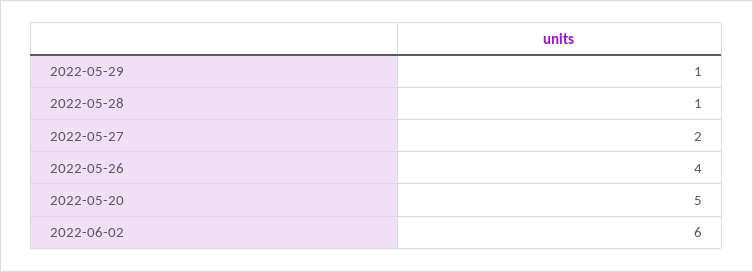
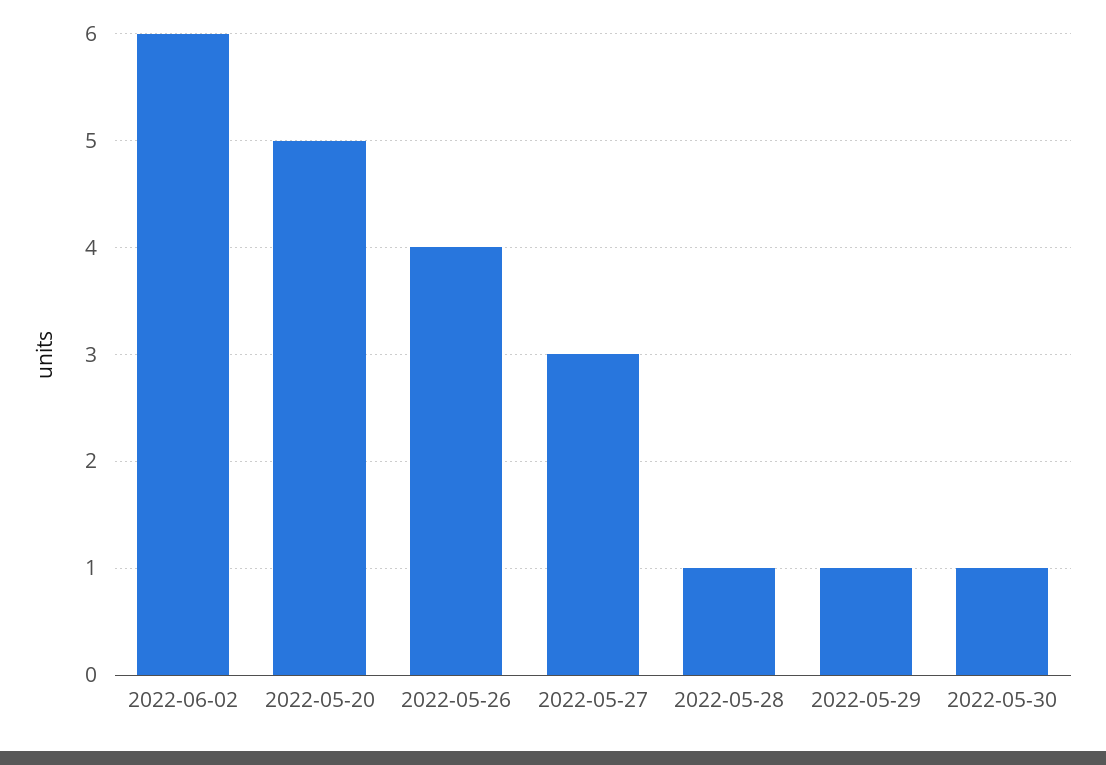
2022-05-27: 2 -> 3
2022-05-30: none -> 1

